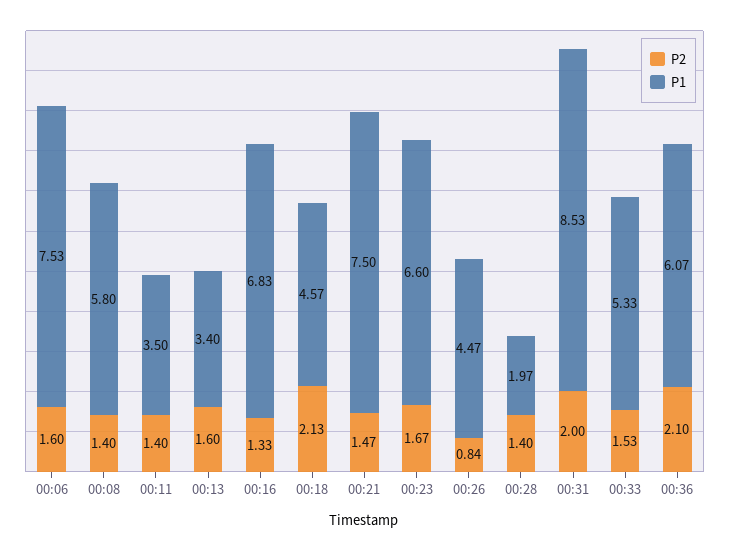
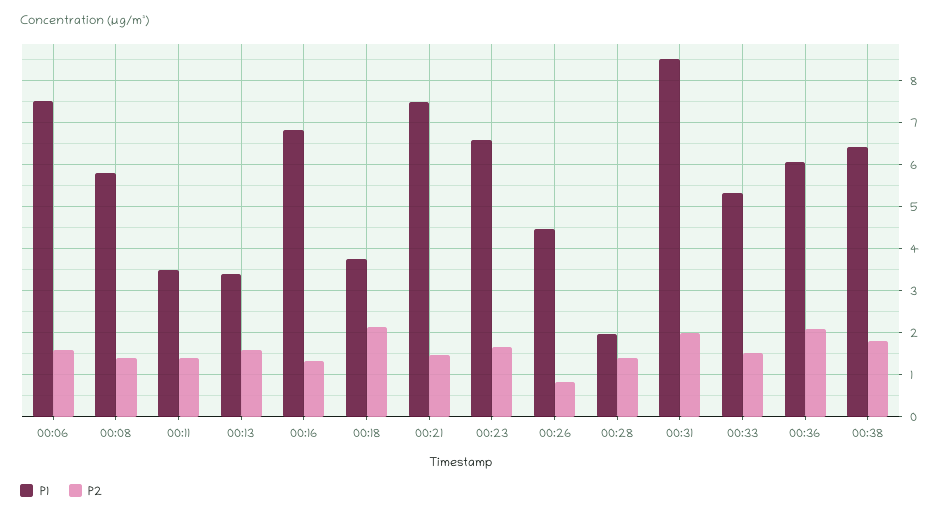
P1, 00:18: 4.57 -> 3.8
P1, 00:38: none -> 6.4
P2, 00:38: none -> 1.8

